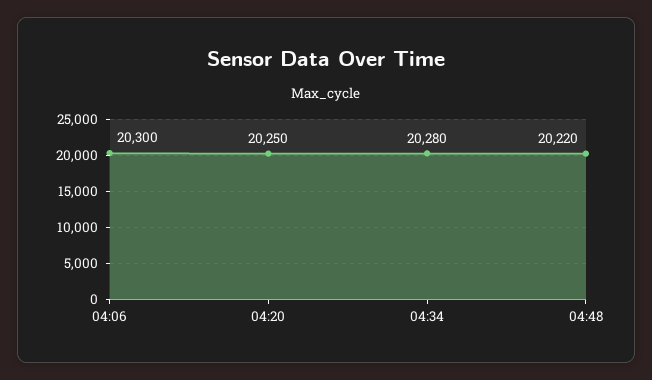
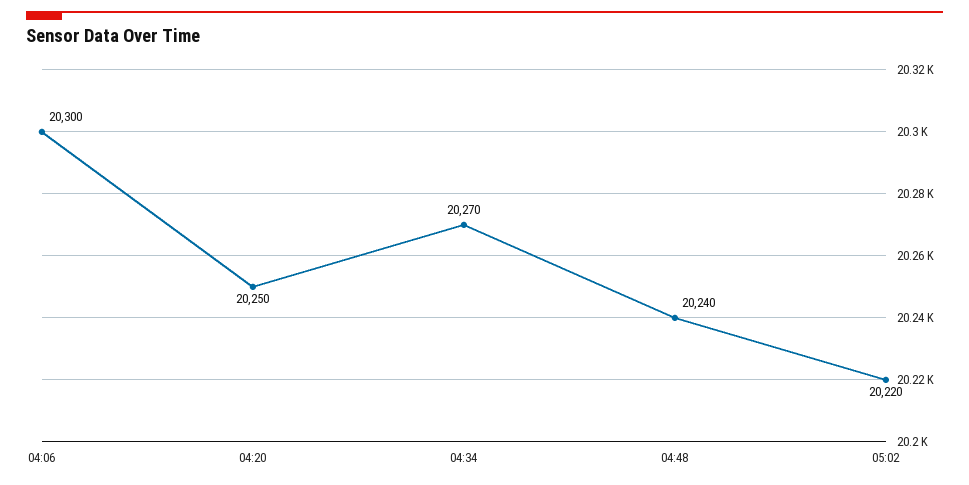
04:34: 20280 -> 20270
04:48: 20220 -> 20240
05:02: none -> 20220

